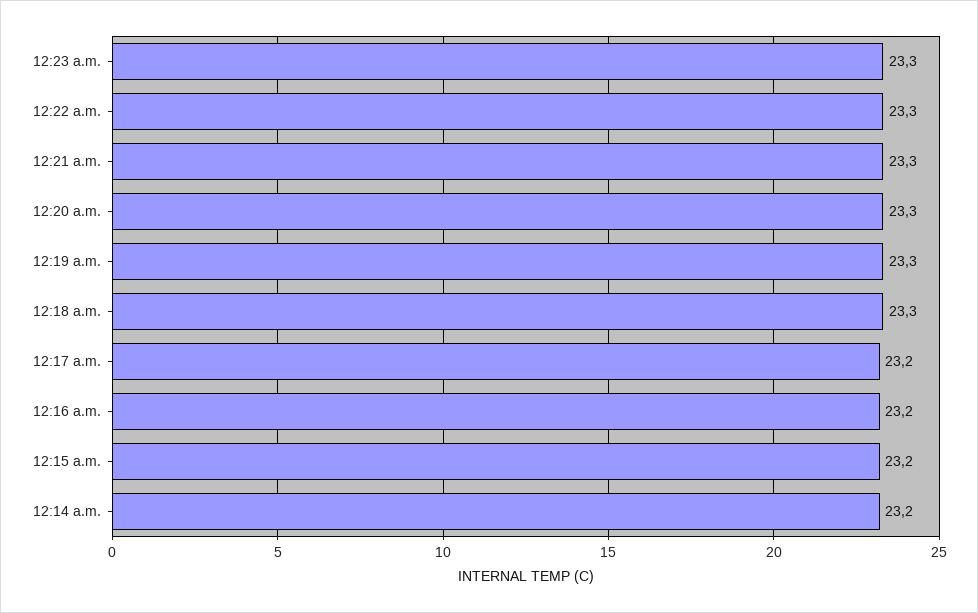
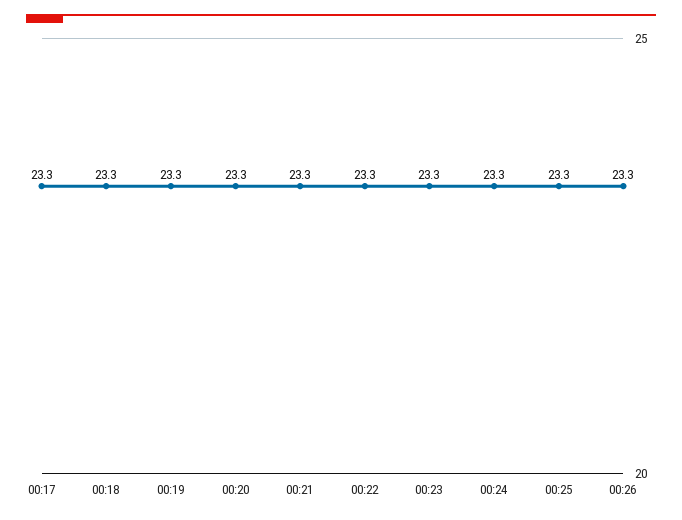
12:17 a.m.: 23.2 -> 23.3
12:16 a.m.: 23.2 -> none
12:15 a.m.: 23.2 -> none
12:14 a.m.: 23.2 -> none
00:24: none -> 23.3
00:25: none -> 23.3
00:26: none -> 23.3

